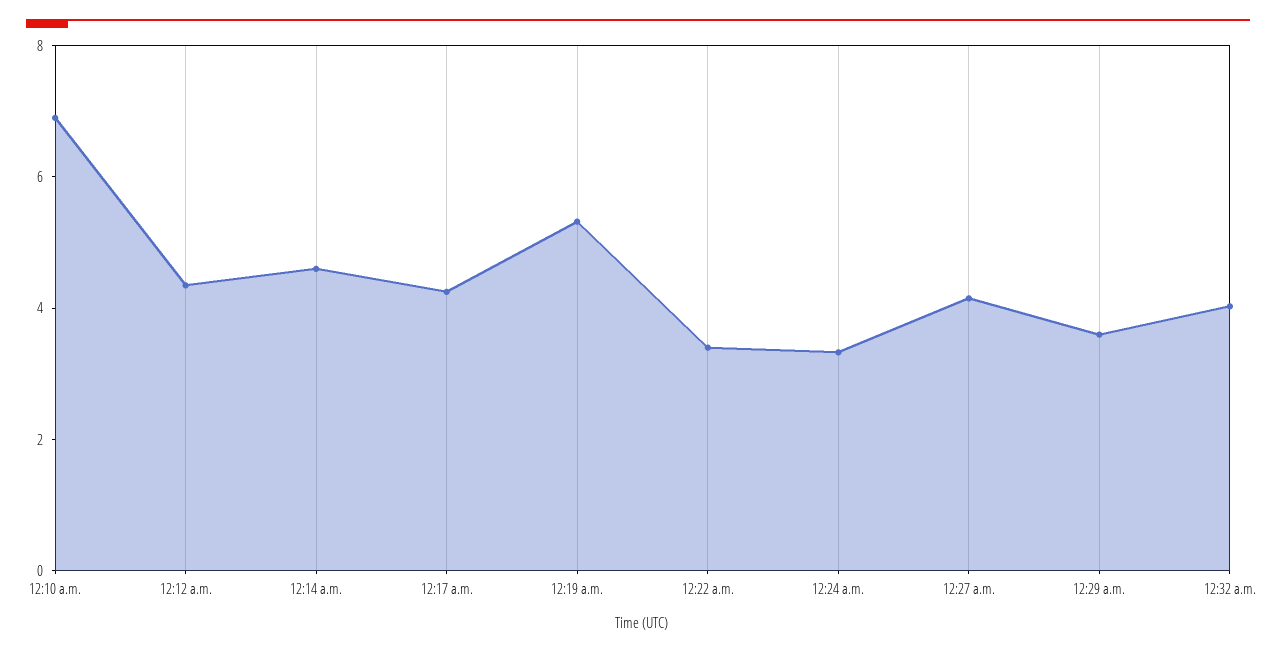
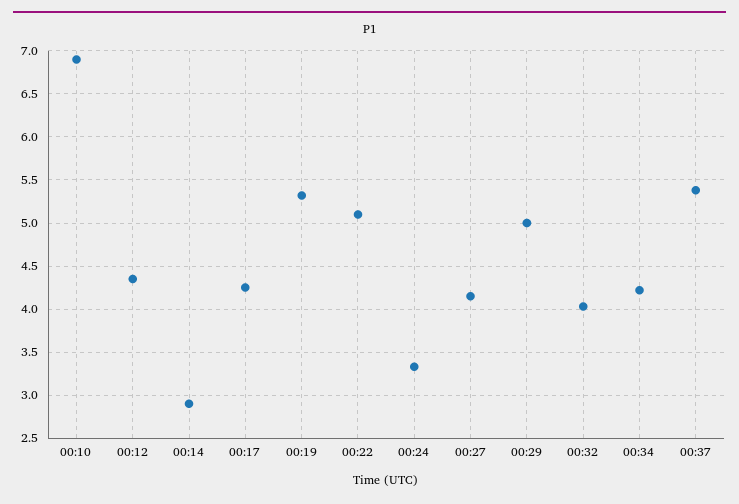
12:14 a.m.: 4.5 -> 2.9
12:22 a.m.: 3.5 -> 5.1
12:29 a.m.: 3.5 -> 5
00:34: none -> 4.2
00:37: none -> 5.4

